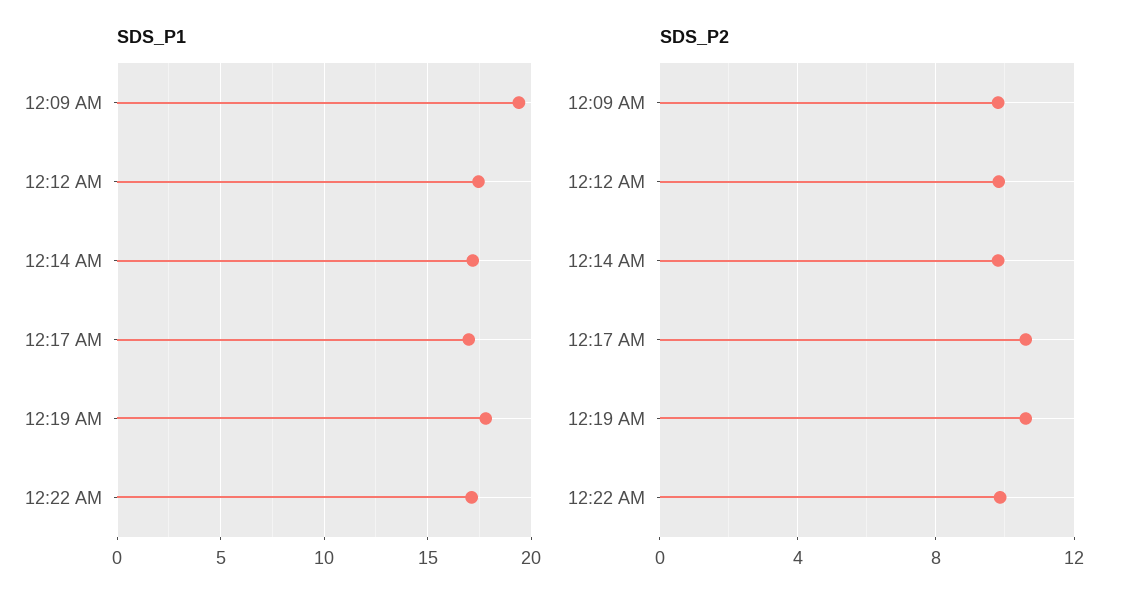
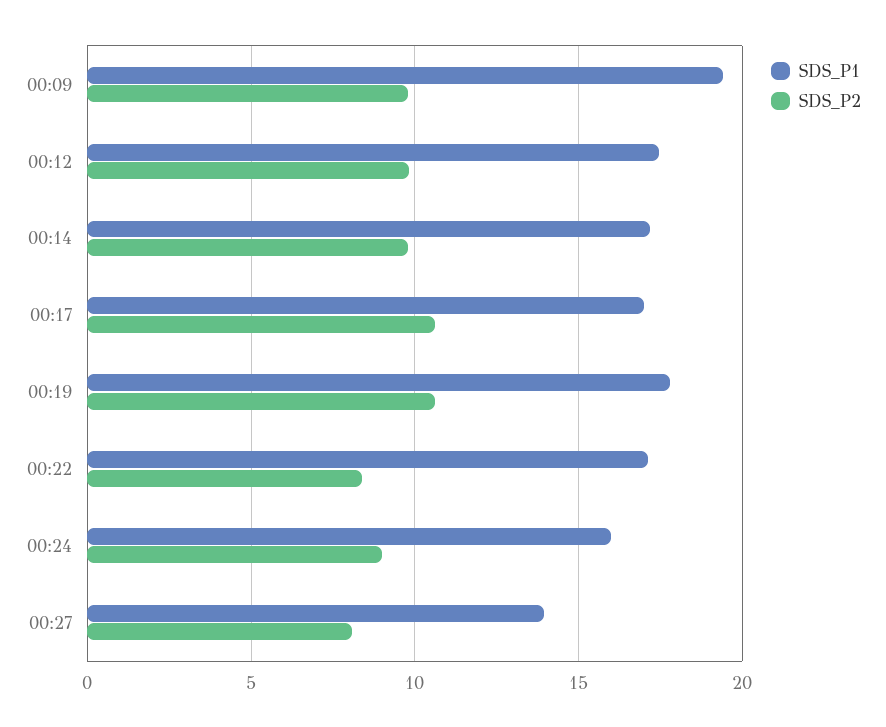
SDS_P2, 12:22 AM: 10 -> 8.5
SDS_P1, 00:24: none -> 16
SDS_P2, 00:24: none -> 9
SDS_P1, 00:27: none -> 14
SDS_P2, 00:27: none -> 8

